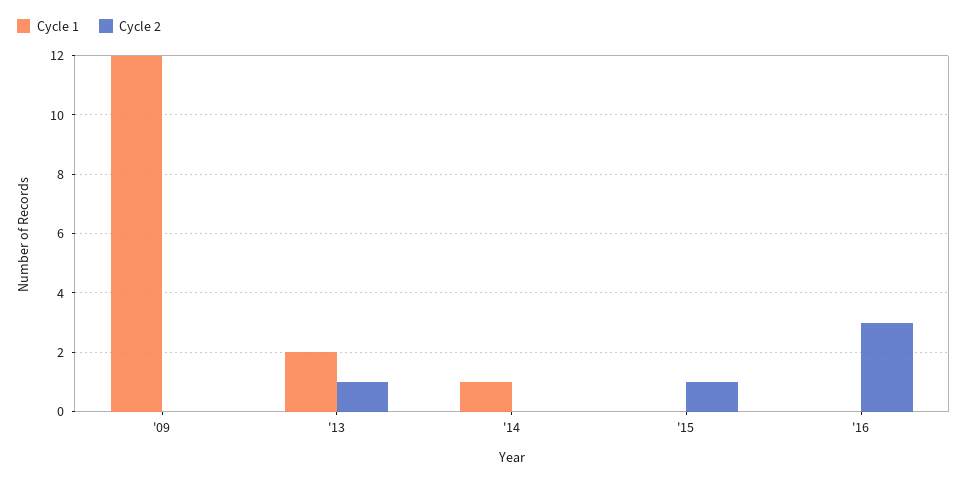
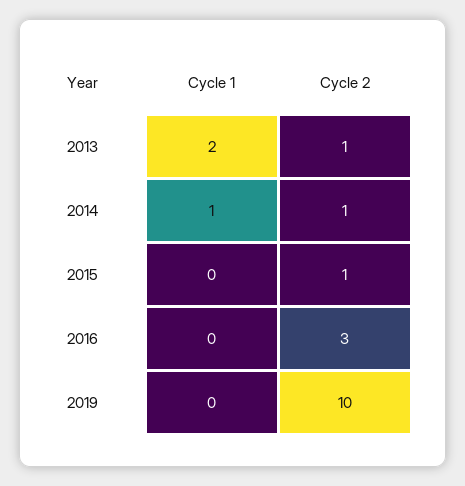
Cycle 1, '09: 12 -> none
Cycle 2, '09: 0 -> none
Cycle 2, '14: 0 -> 1
Cycle 1, 2019: none -> 0
Cycle 2, 2019: none -> 10

